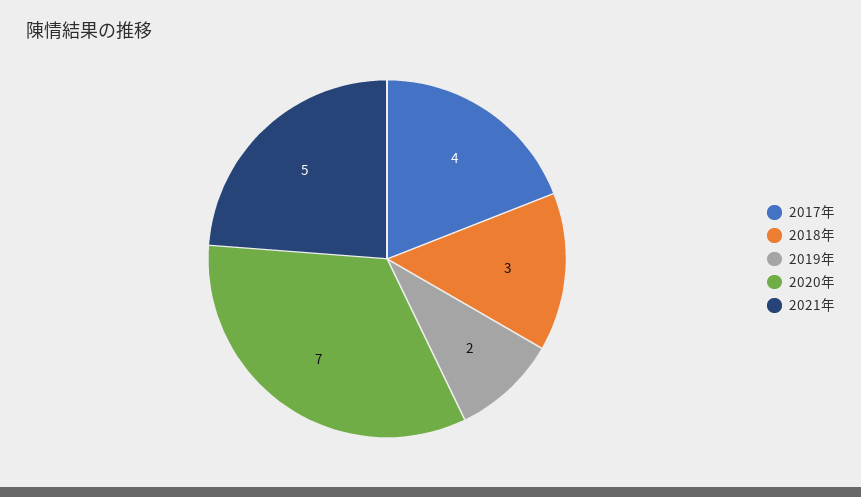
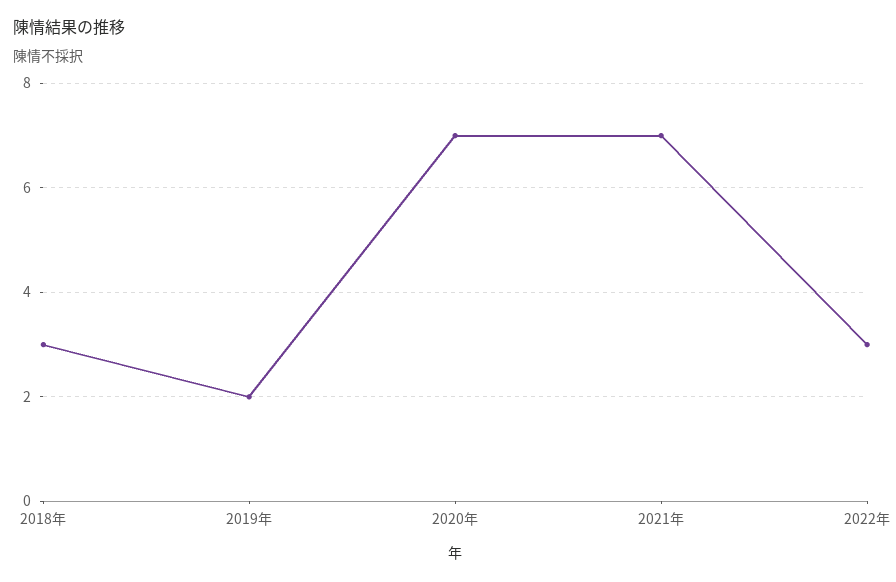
2017年: 4 -> none
2021年: 5 -> 7
2022年: none -> 3

